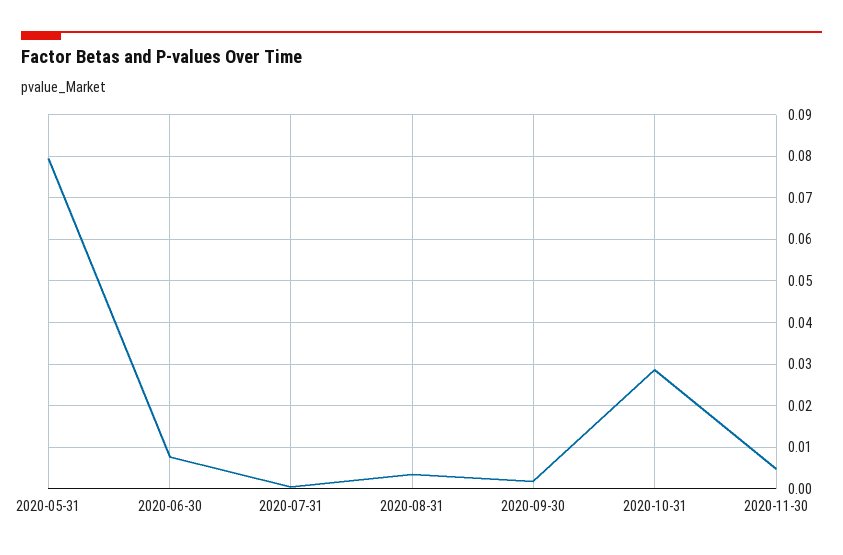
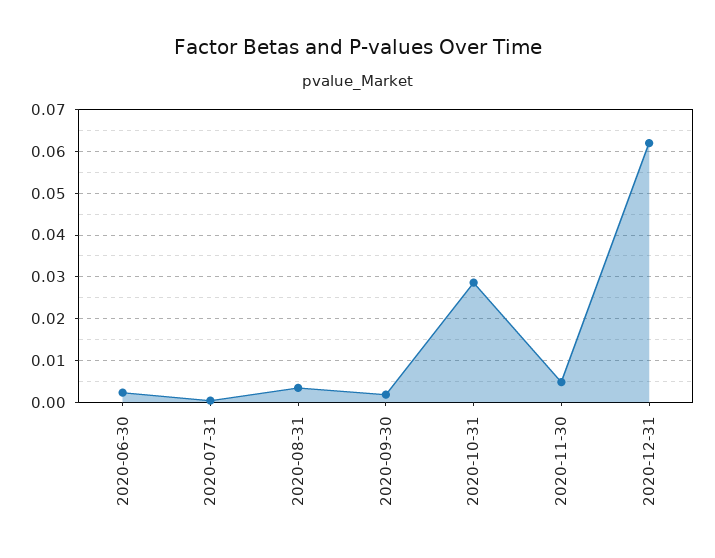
2020-05-31: 0.08 -> none
2020-06-30: 0.008 -> 0.002
2020-12-31: none -> 0.062

